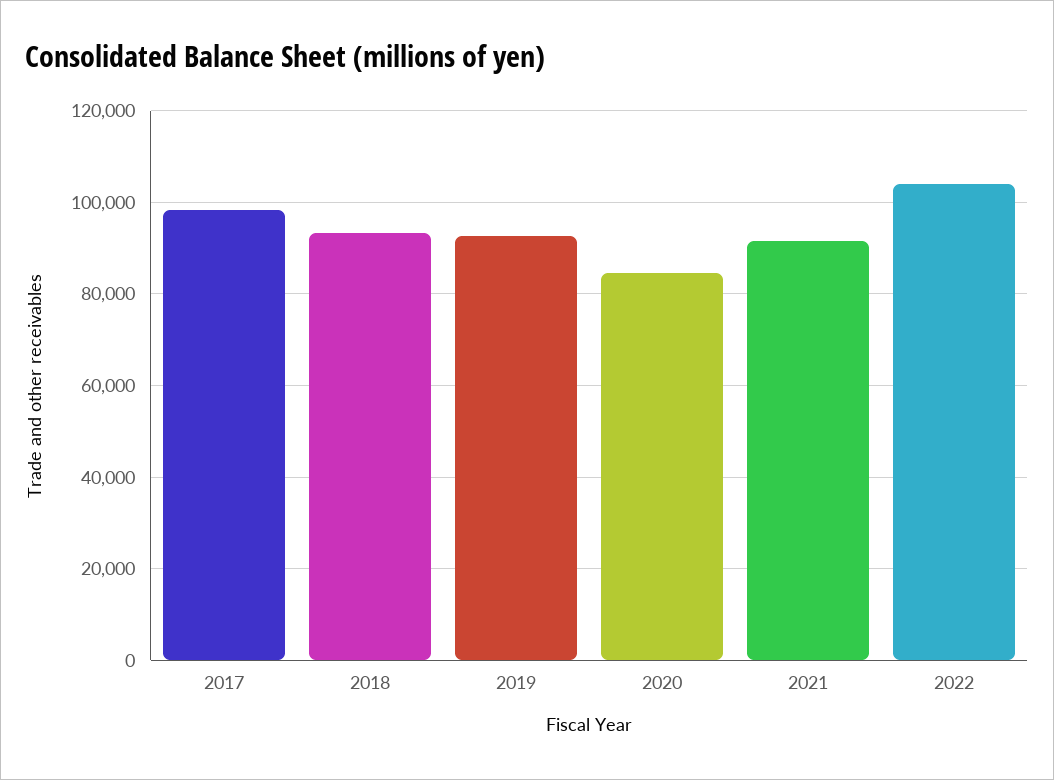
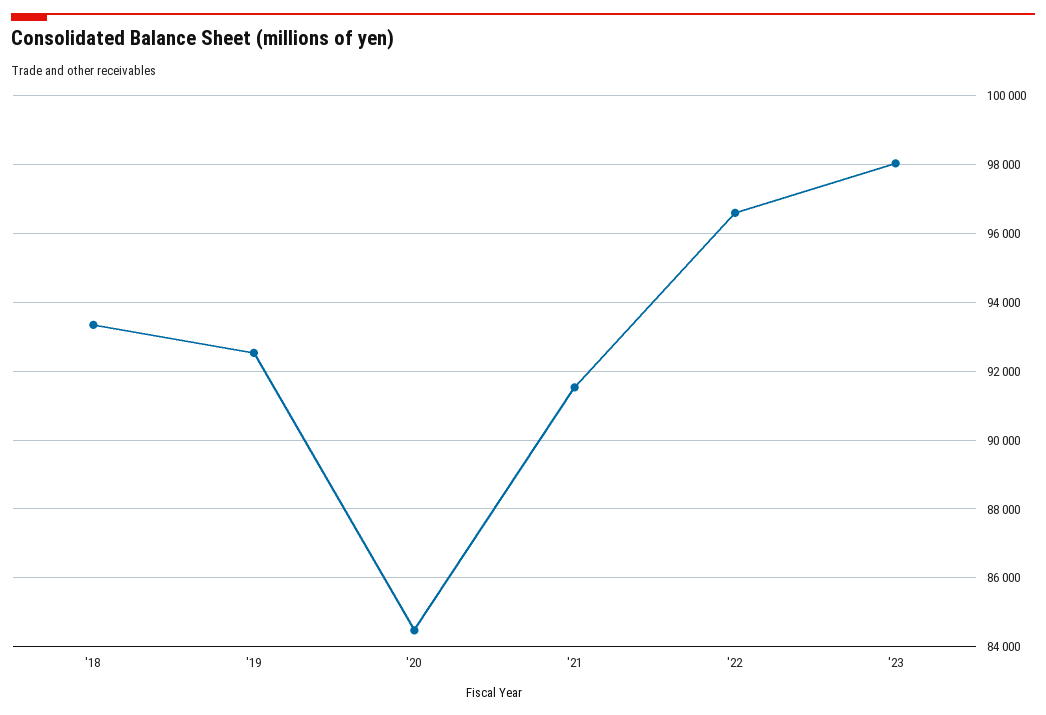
2017: 98000 -> none
2022: 104000 -> 96600
'23: none -> 98000

